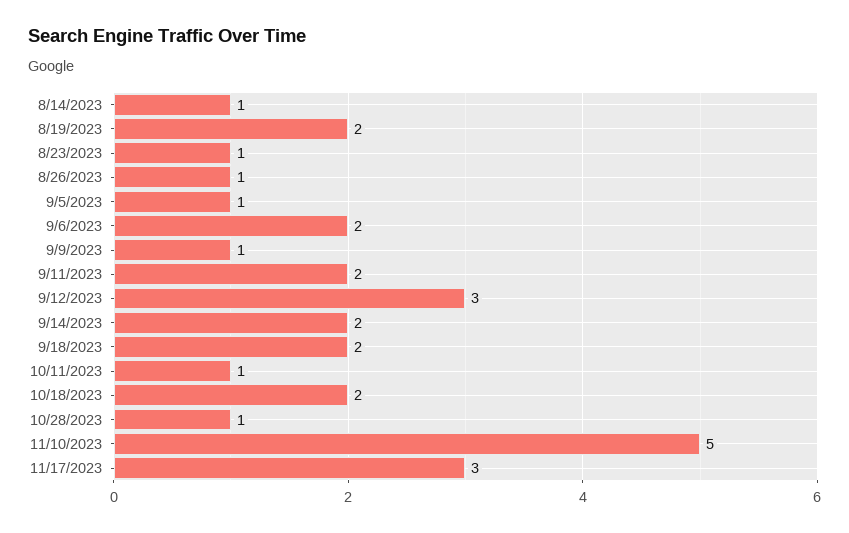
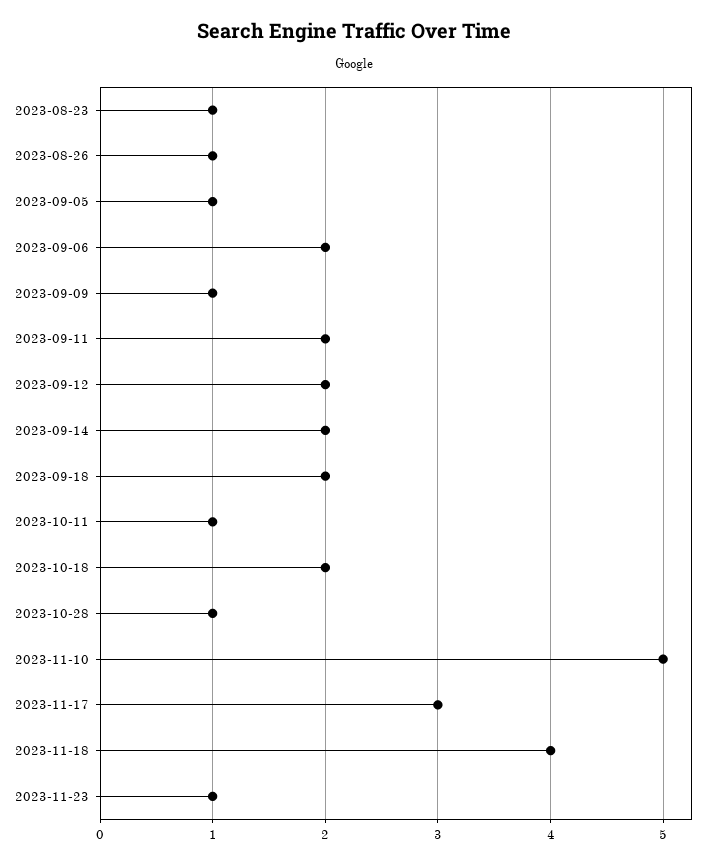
8/14/2023: 1 -> none
8/19/2023: 2 -> none
9/12/2023: 3 -> 2
2023-11-18: none -> 4
2023-11-23: none -> 1

